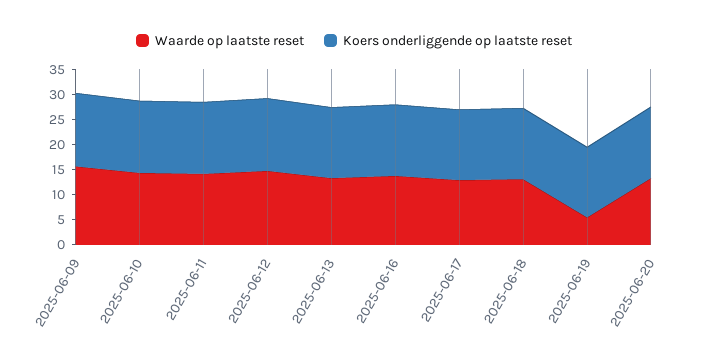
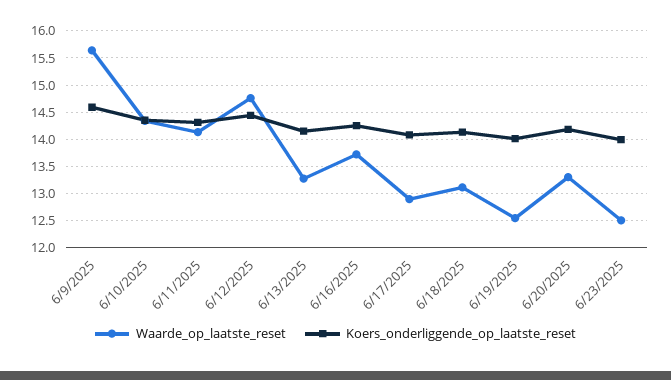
Waarde op laatste reset, 2025-06-19: 5 -> 12.5
Waarde op laatste reset, 6/23/2025: none -> 12.5
Koers onderliggende op laatste reset, 6/23/2025: none -> 14

